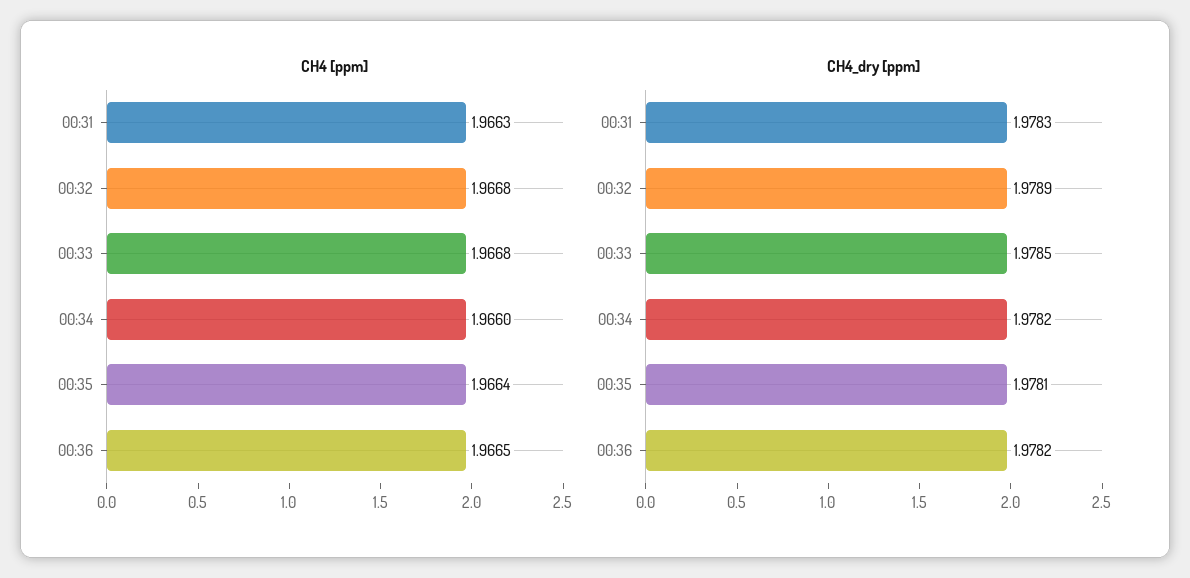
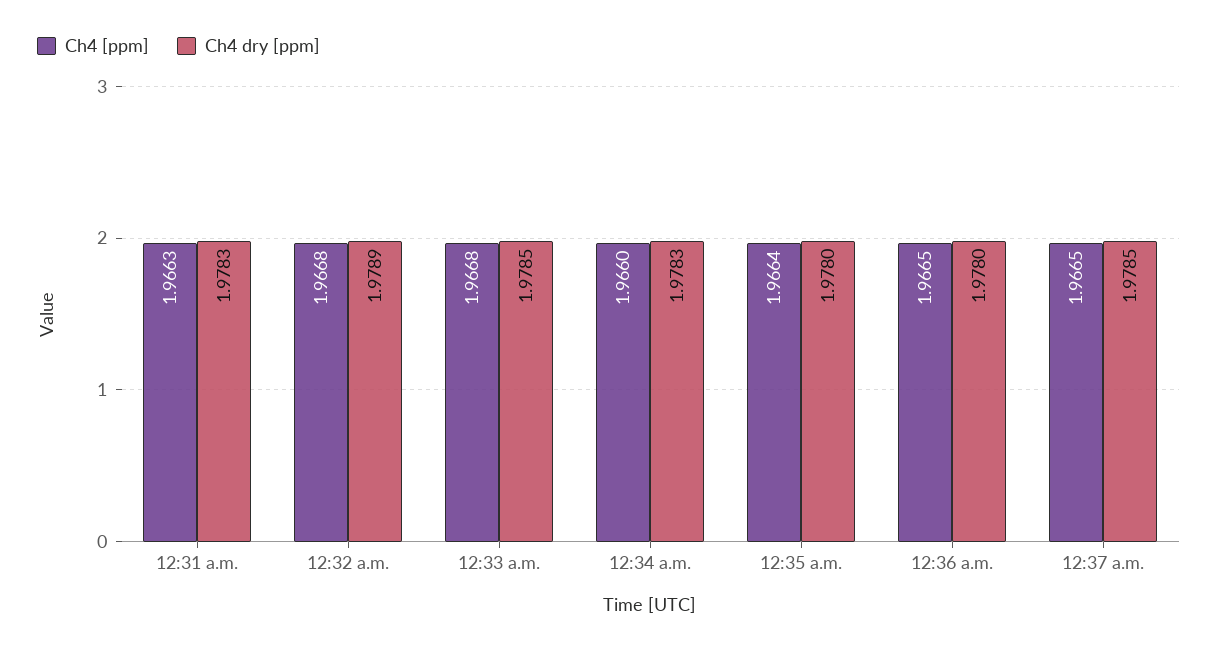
CH4_dry [ppm], 00:34: 1.9782 -> 1.9783
CH4_dry [ppm], 00:35: 1.9781 -> 1.978
CH4_dry [ppm], 00:36: 1.9782 -> 1.978
CH4 [ppm], 12:37 a.m.: none -> 1.9665
CH4_dry [ppm], 12:37 a.m.: none -> 1.9785

